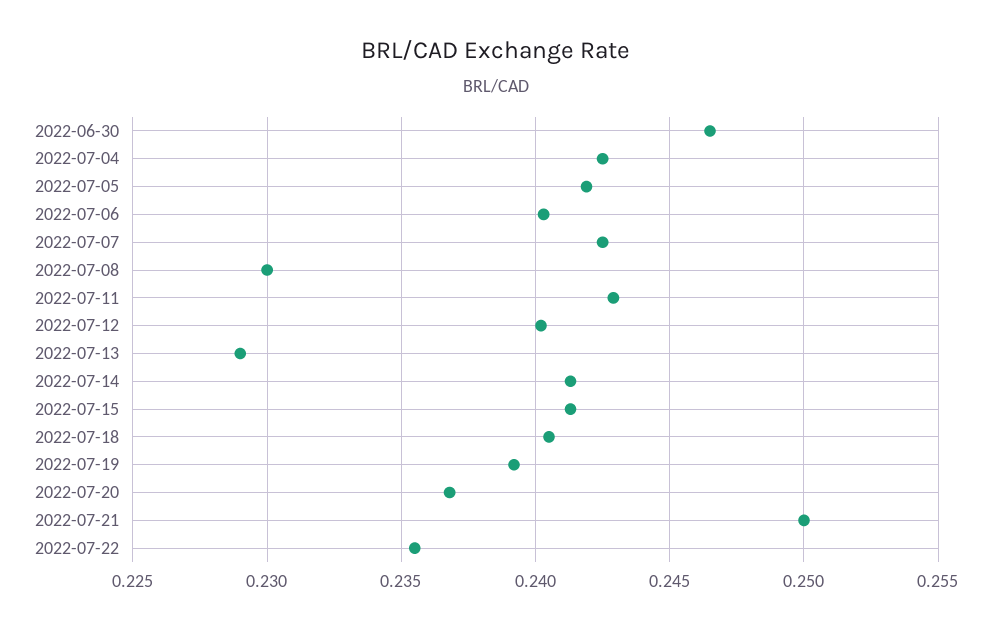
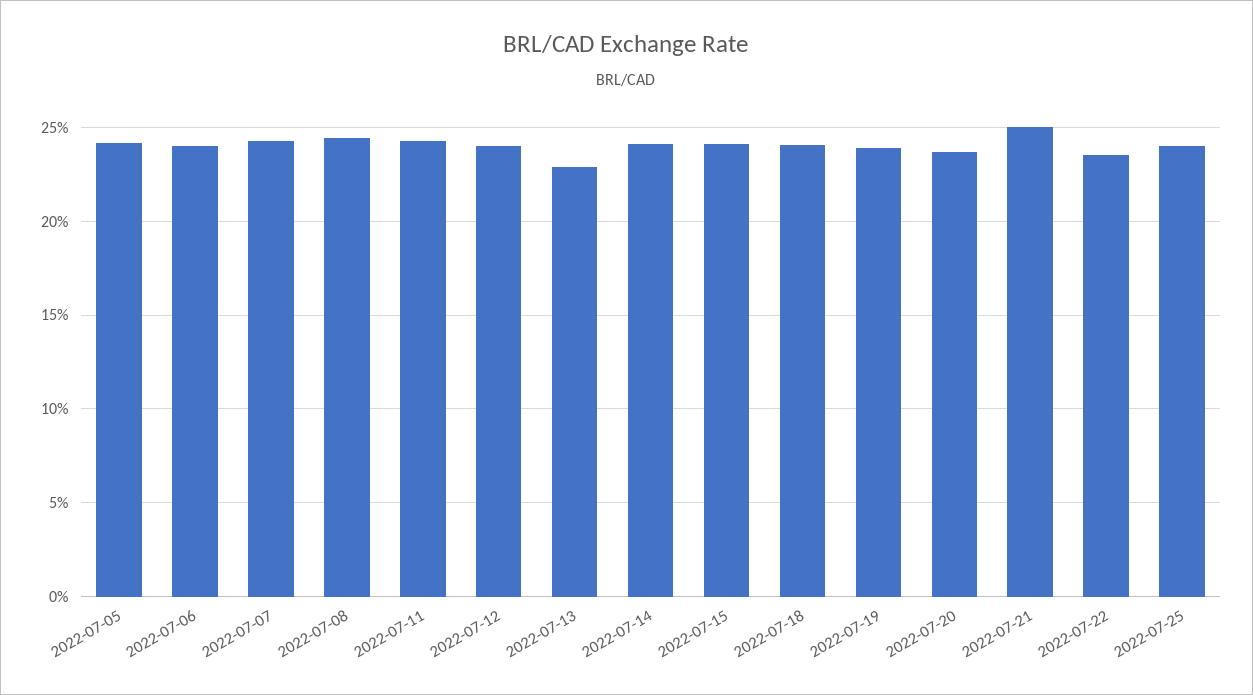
2022-06-30: 0.2465 -> none
2022-07-04: 0.2425 -> none
2022-07-08: 0.23 -> 0.245
2022-07-25: none -> 0.24

